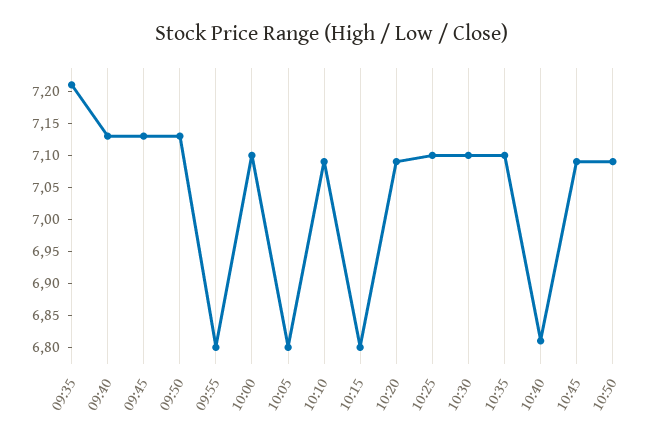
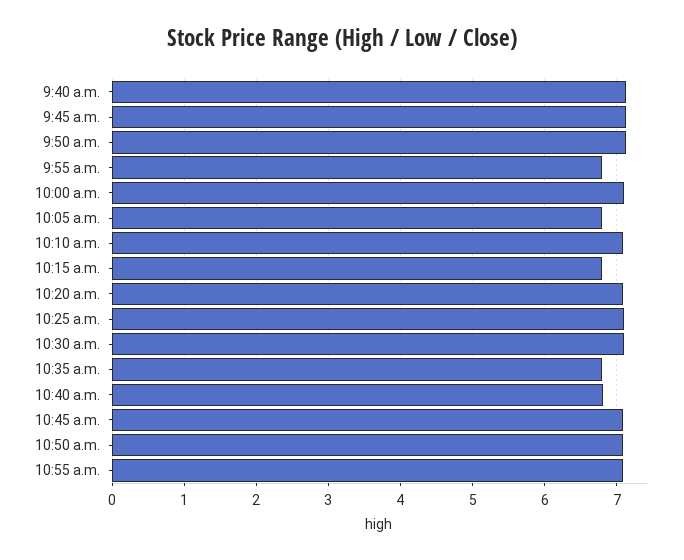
09:35: 7.2 -> none
10:35: 7.1 -> 6.8
10:55 a.m.: none -> 7.1

